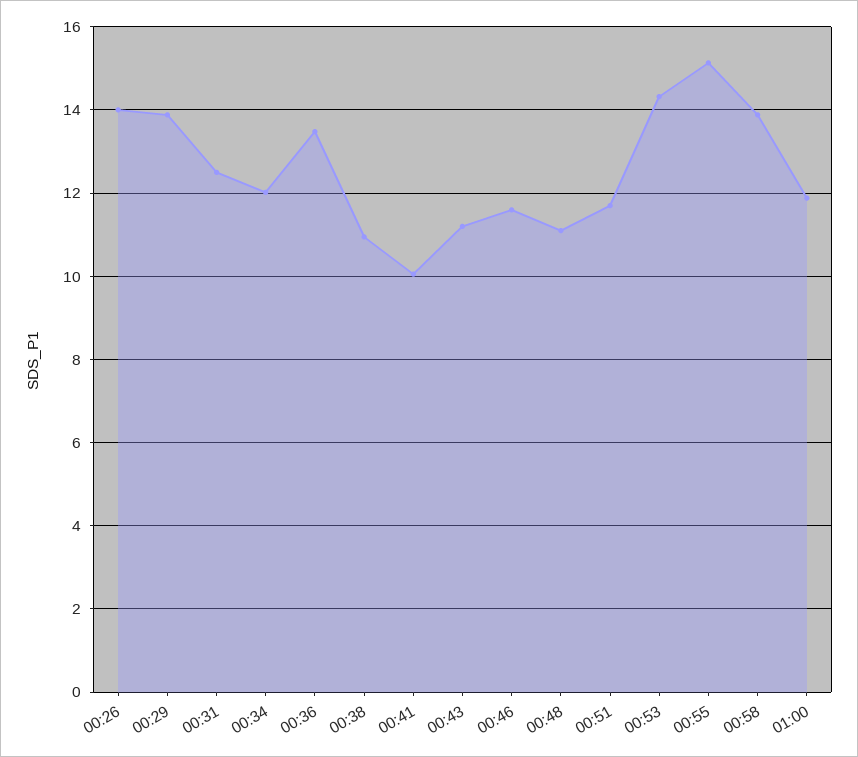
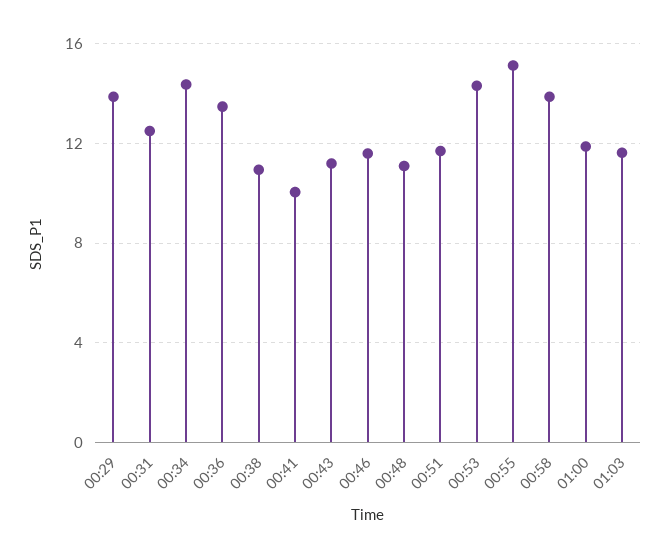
00:26: 14 -> none
00:34: 12 -> 14.5
01:03: none -> 11.5

